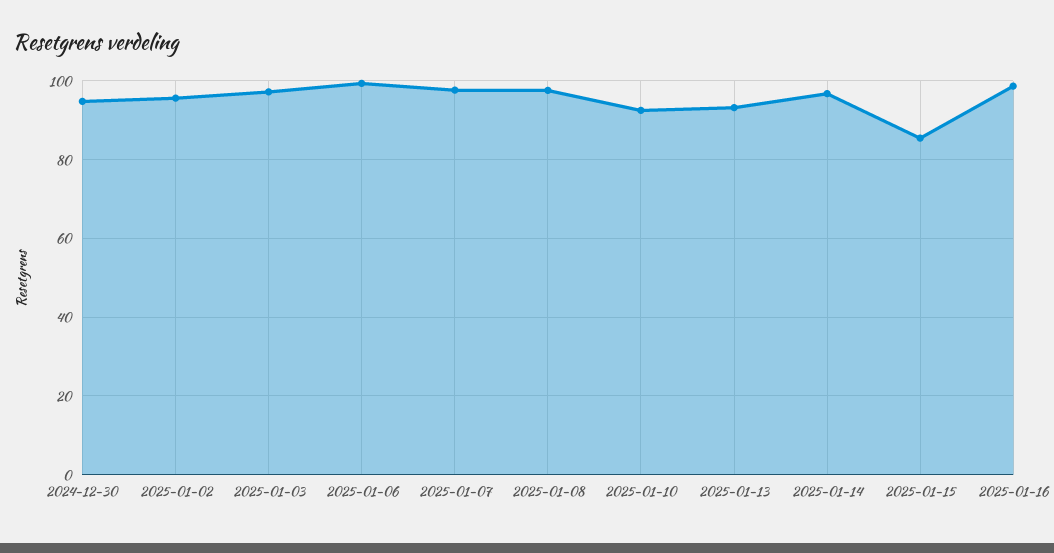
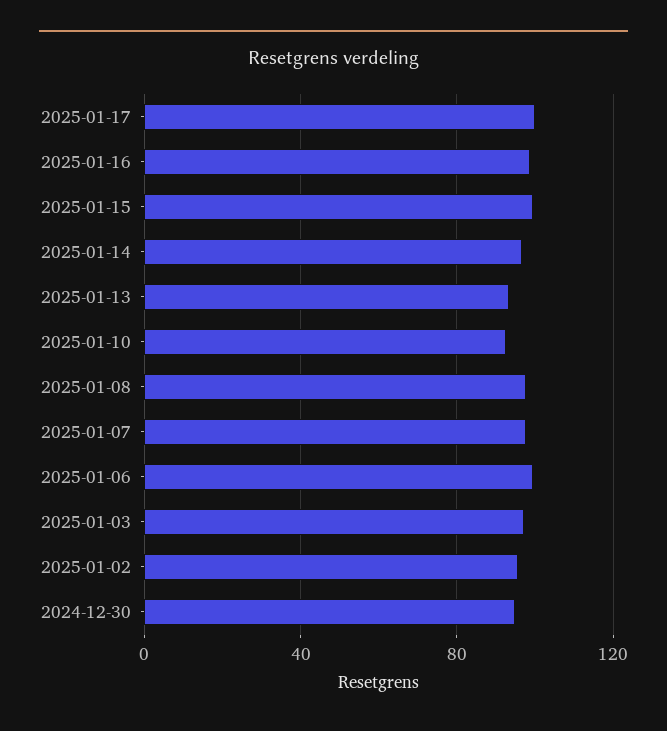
2025-01-15: 86 -> 100
2025-01-17: none -> 100

